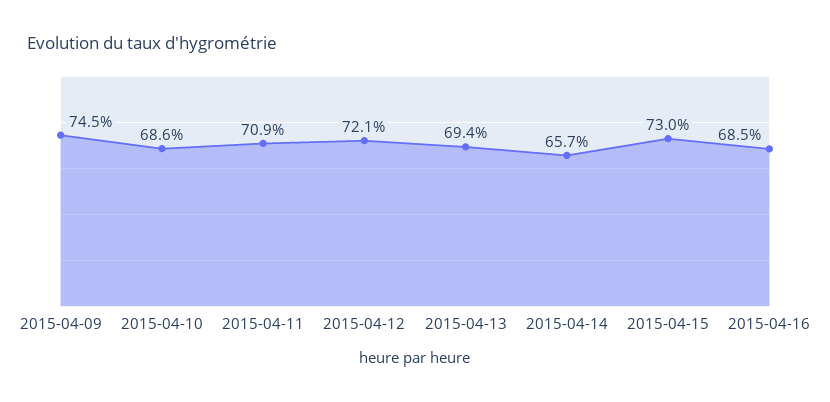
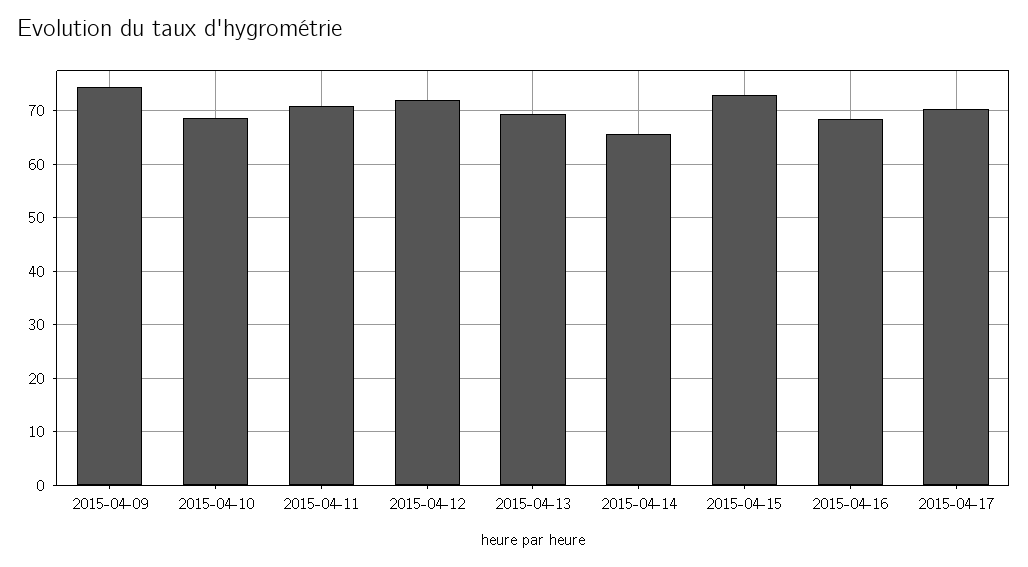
2015-04-17: none -> 70

